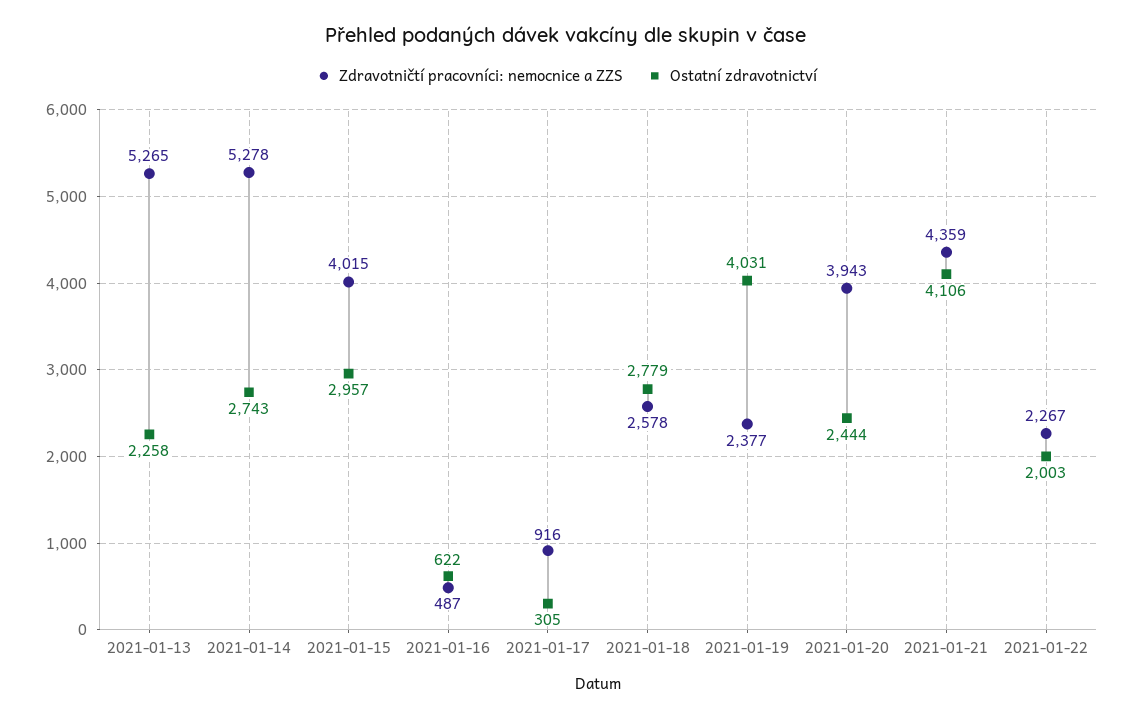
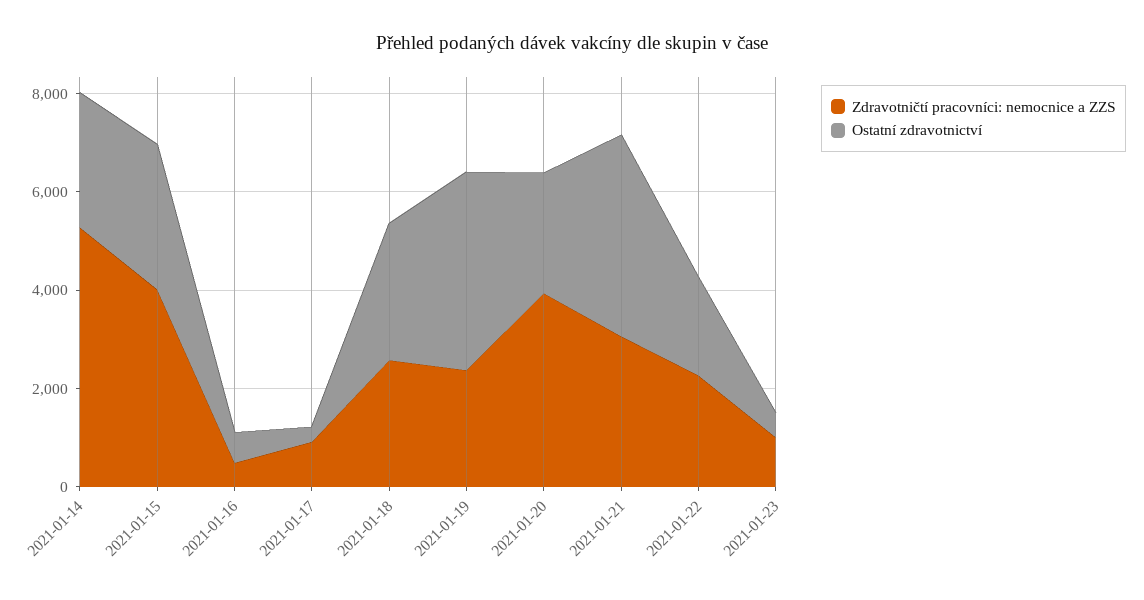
Zdravotničtí pracovníci: nemocnice a ZZS, 2021-01-13: 5265 -> none
Ostatní zdravotnictví, 2021-01-13: 2258 -> none
Zdravotničtí pracovníci: nemocnice a ZZS, 2021-01-21: 4359 -> 3000
Zdravotničtí pracovníci: nemocnice a ZZS, 2021-01-23: none -> 1000
Ostatní zdravotnictví, 2021-01-23: none -> 500

